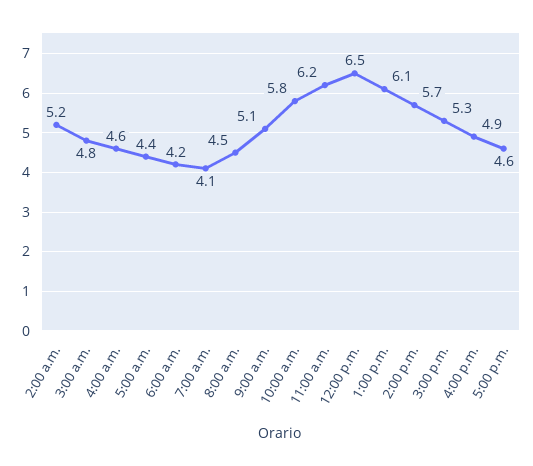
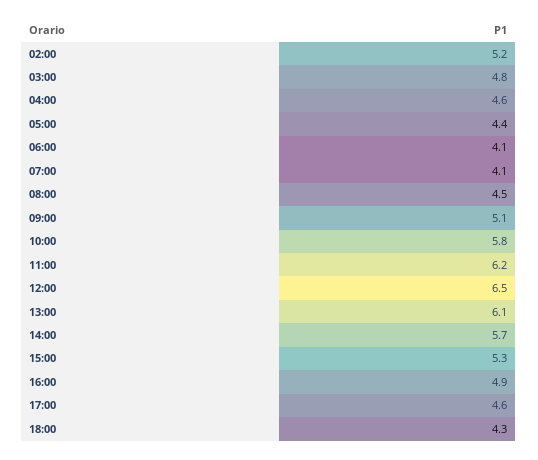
6:00 a.m.: 4.2 -> 4.1
18:00: none -> 4.3

